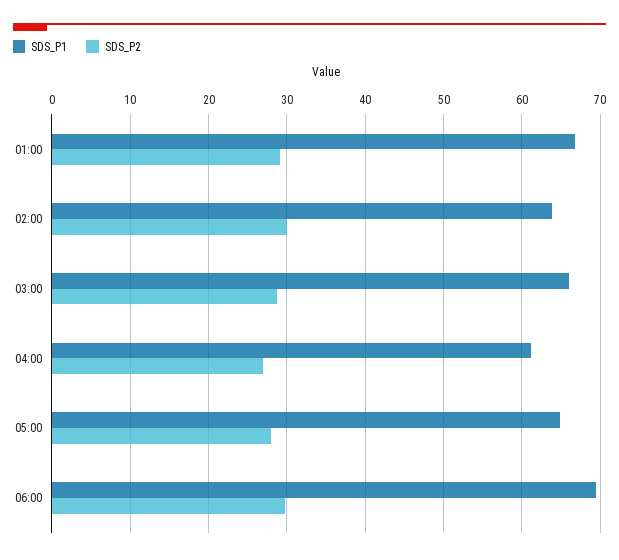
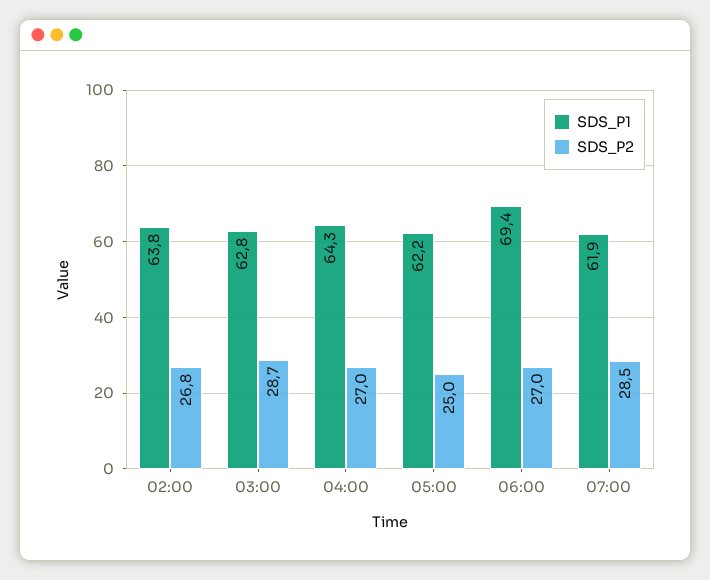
SDS_P1, 01:00: 67 -> none
SDS_P2, 01:00: 29 -> none
SDS_P2, 02:00: 30 -> 26.8
SDS_P1, 03:00: 66 -> 62.8
SDS_P1, 04:00: 61 -> 64.3
SDS_P1, 05:00: 65 -> 62.2
SDS_P2, 05:00: 28 -> 25
SDS_P2, 06:00: 30 -> 27
SDS_P1, 07:00: none -> 61.9
SDS_P2, 07:00: none -> 28.5

